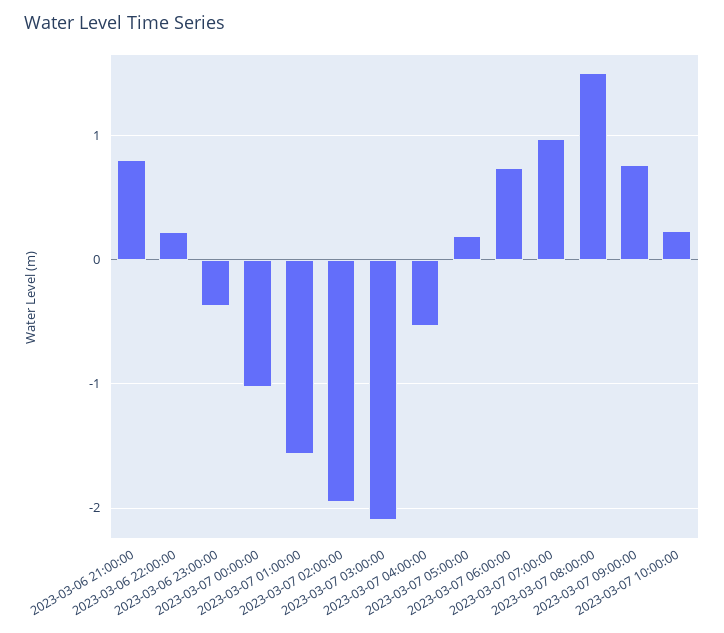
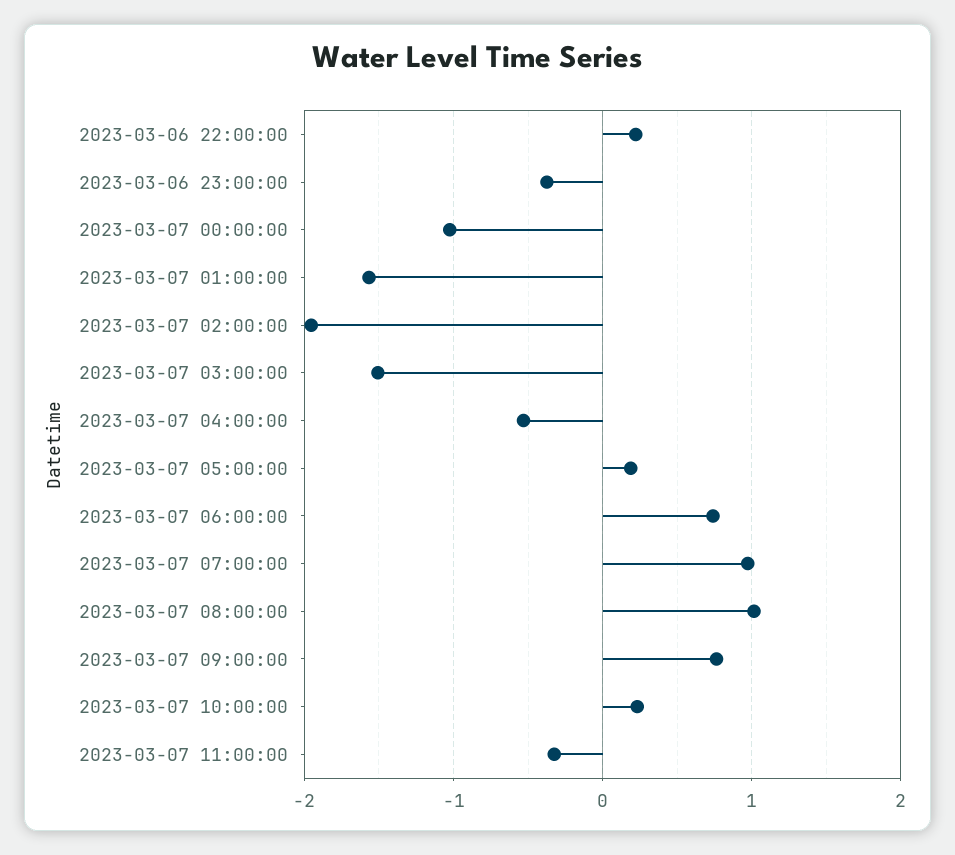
2023-03-06 21:00:00: 0.8 -> none
2023-03-07 03:00:00: -2.1 -> -1.5
2023-03-07 08:00:00: 1.5 -> 1
2023-03-07 11:00:00: none -> -0.3

